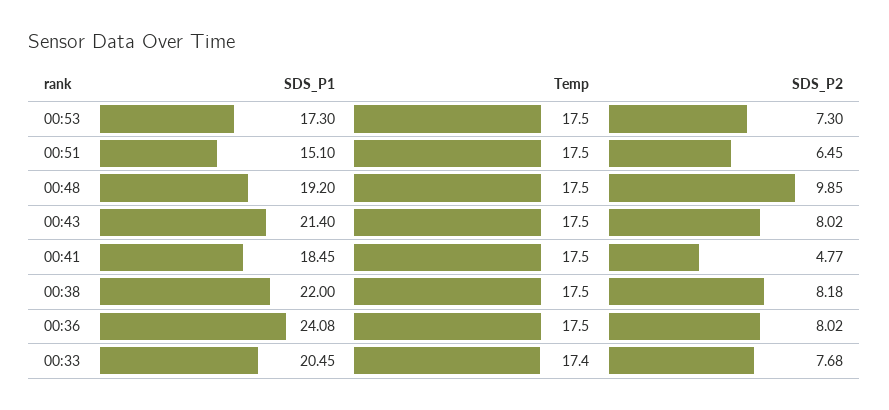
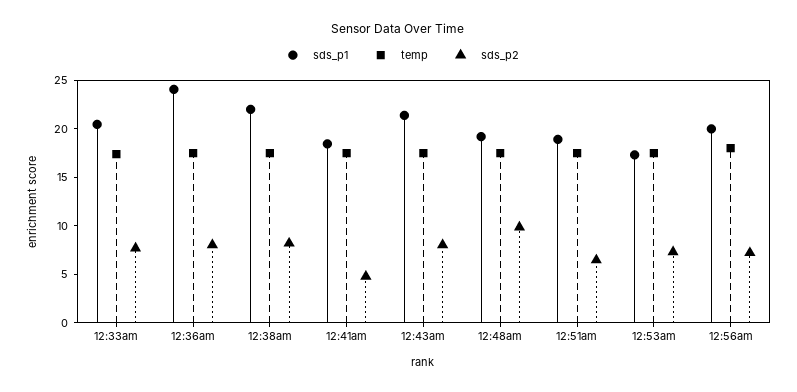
SDS_P1, 00:51: 15.1 -> 19
SDS_P1, 12:56am: none -> 20
Temp, 12:56am: none -> 18
SDS_P2, 12:56am: none -> 7

